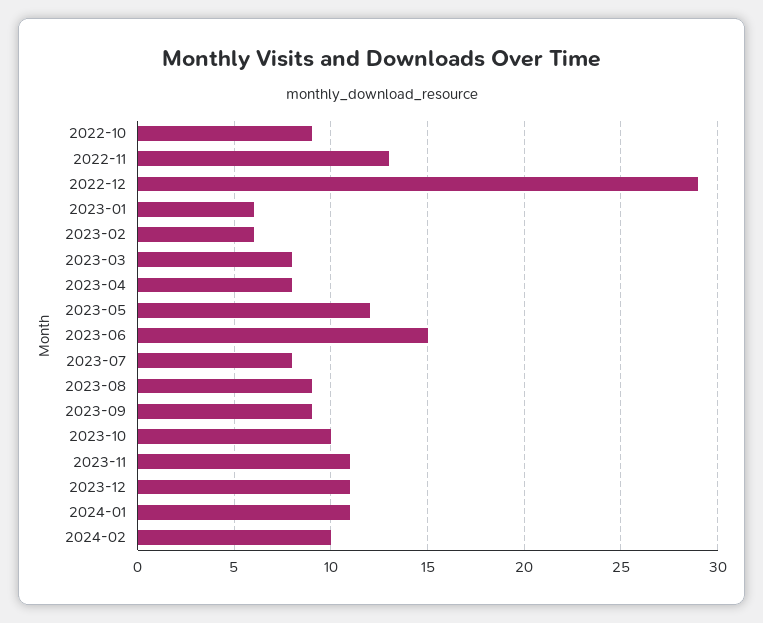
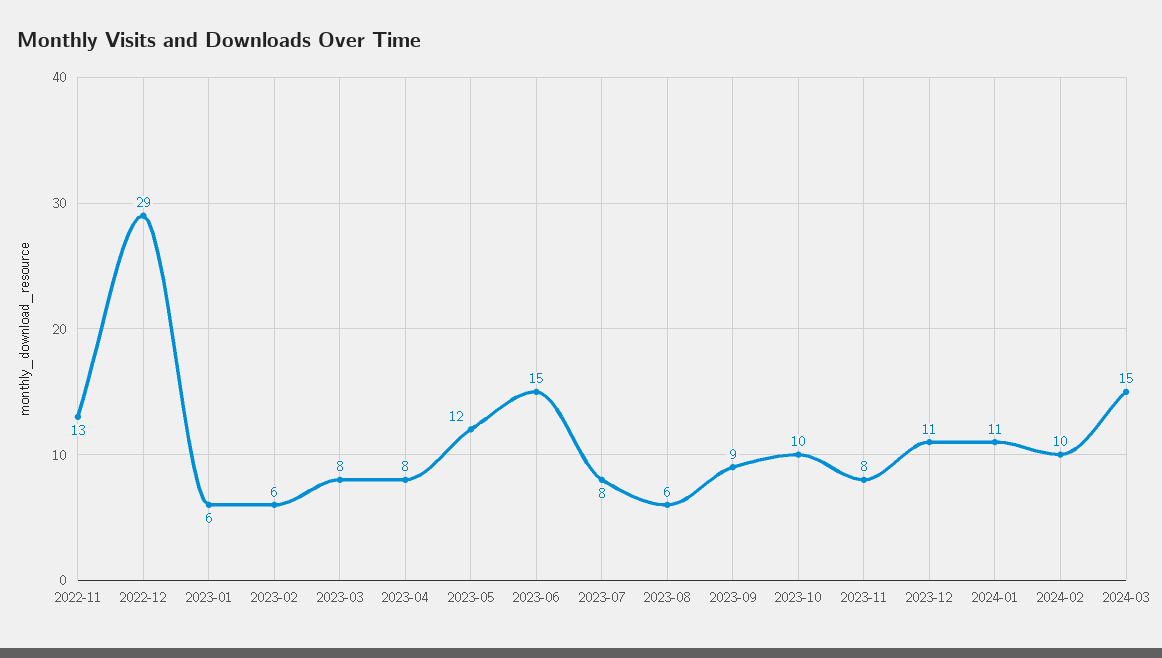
2022-10: 9 -> none
2023-08: 9 -> 6
2023-11: 11 -> 8
2024-03: none -> 15

